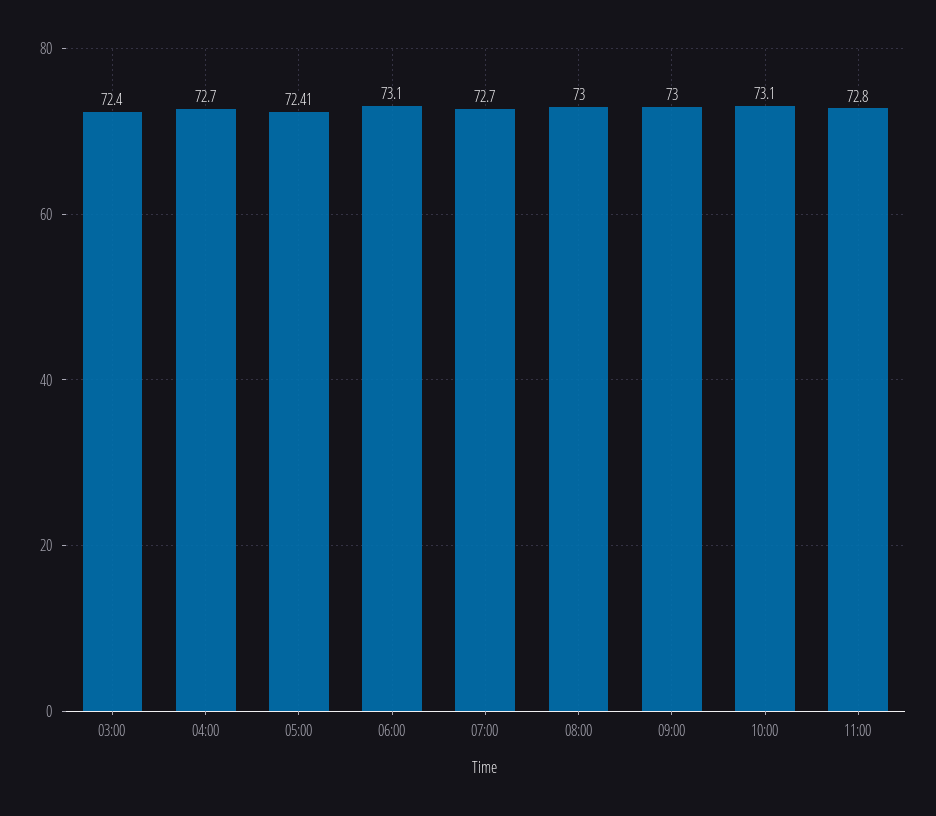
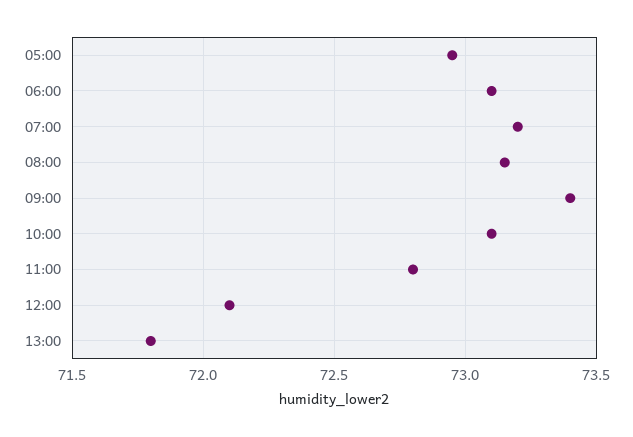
03:00: 72.4 -> none
04:00: 72.7 -> none
05:00: 72.41 -> 72.95
07:00: 72.7 -> 73.2
08:00: 73 -> 73.15
09:00: 73 -> 73.4
12:00: none -> 72.1
13:00: none -> 71.8

